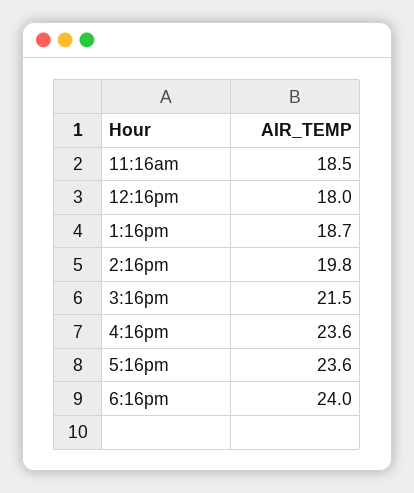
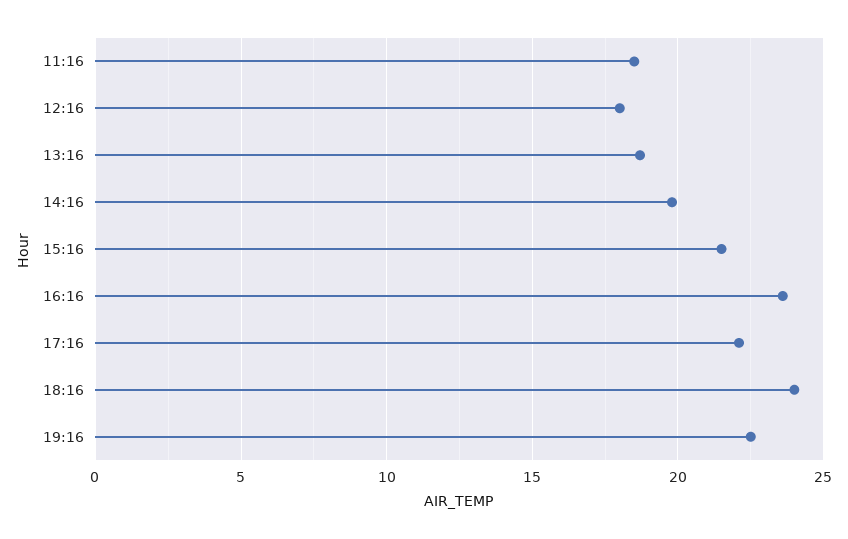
5:16pm: 23.6 -> 22
19:16: none -> 22.5

